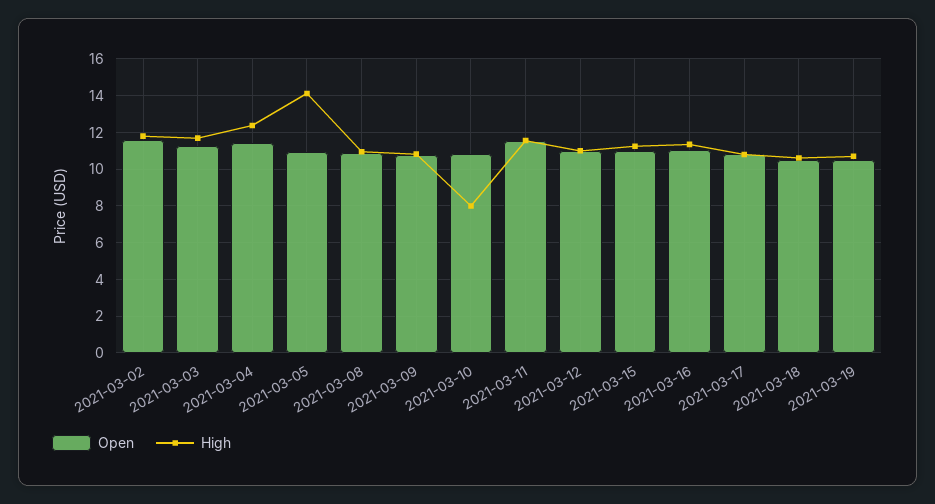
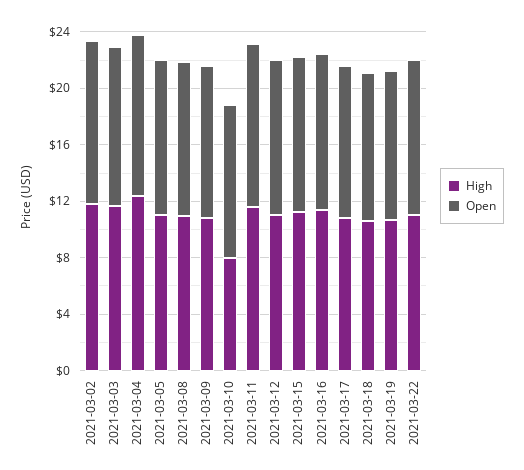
High, 2021-03-05: 14 -> 11
High, 2021-03-22: none -> 11
Open, 2021-03-22: none -> 11

